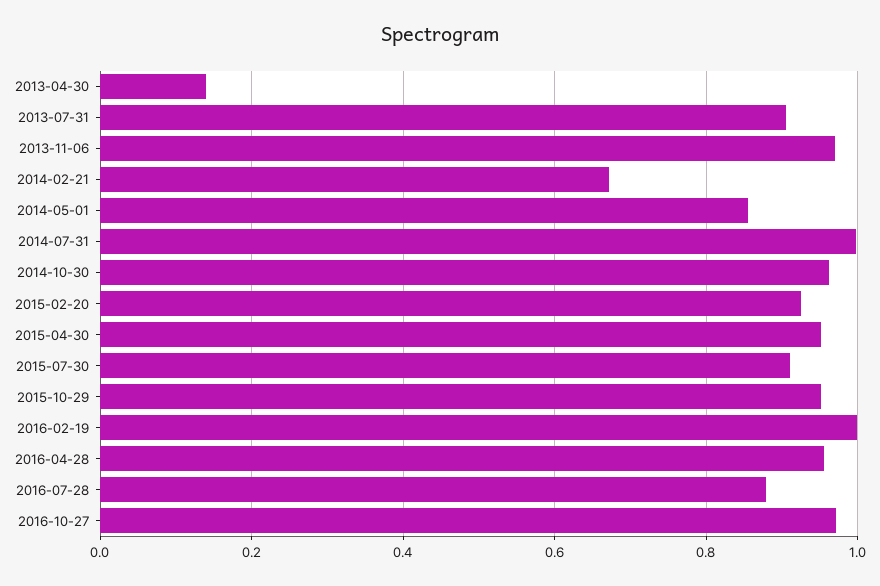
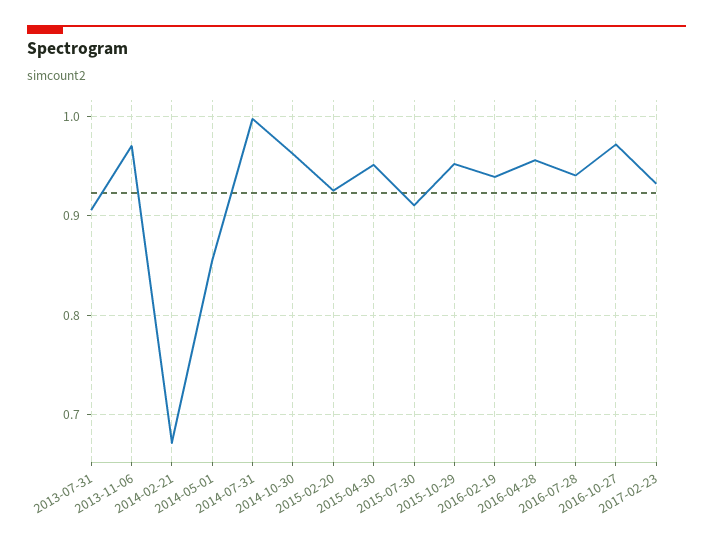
2013-04-30: 0.14 -> none
2016-02-19: 1 -> 0.94
2016-07-28: 0.88 -> 0.94
2017-02-23: none -> 0.93

